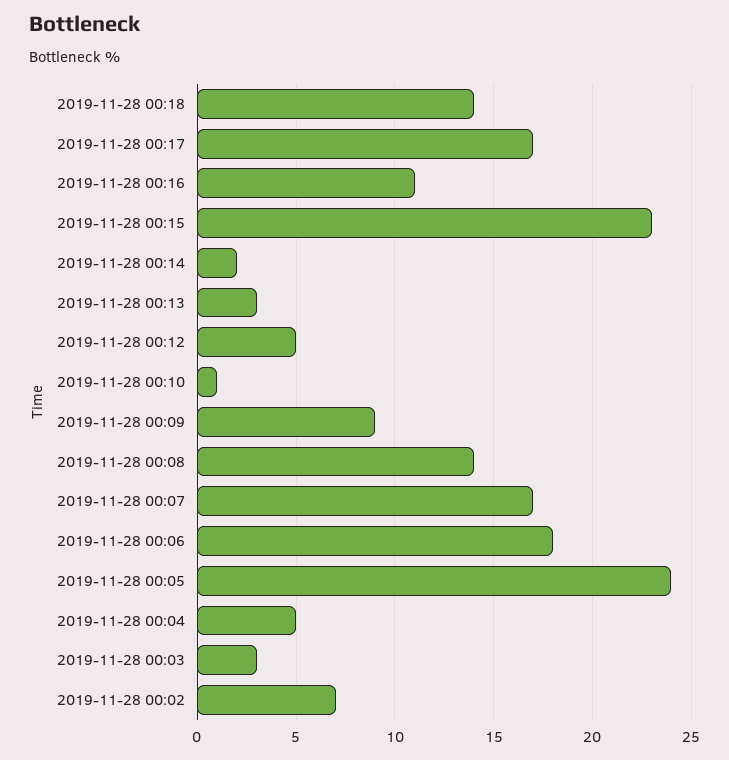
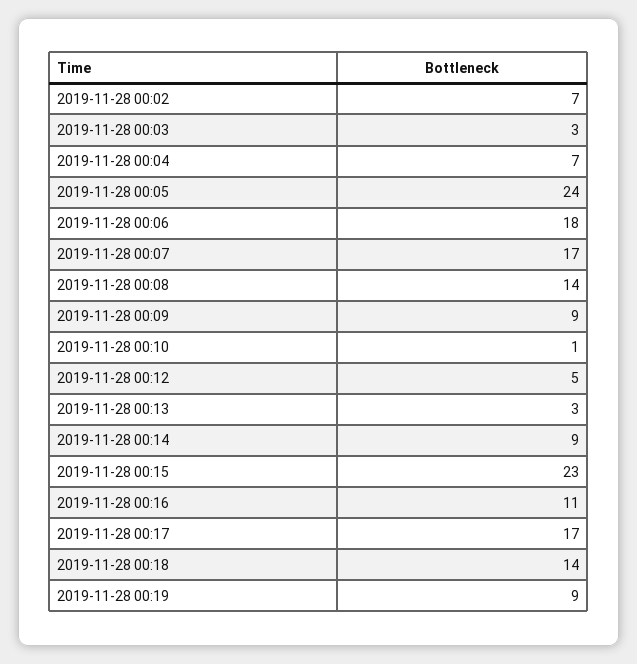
2019-11-28 00:14: 2 -> 9
2019-11-28 00:04: 5 -> 7
2019-11-28 00:19: none -> 9

